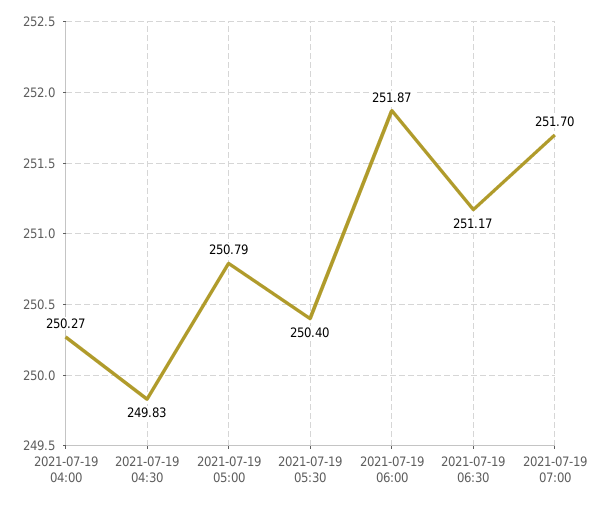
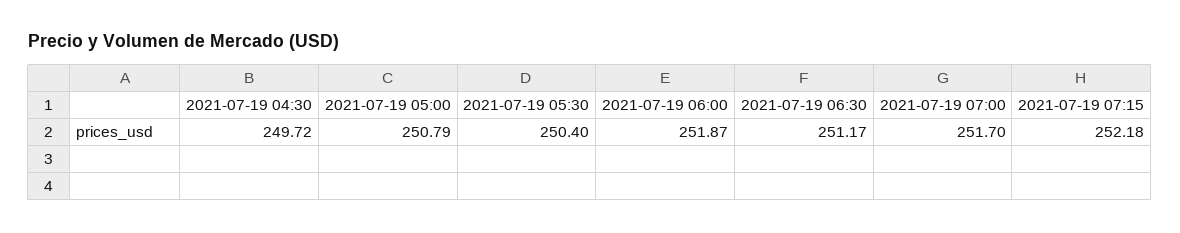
2021-07-19 04:00: 250.27 -> none
2021-07-19 04:30: 249.83 -> 249.72
2021-07-19 07:15: none -> 252.18

